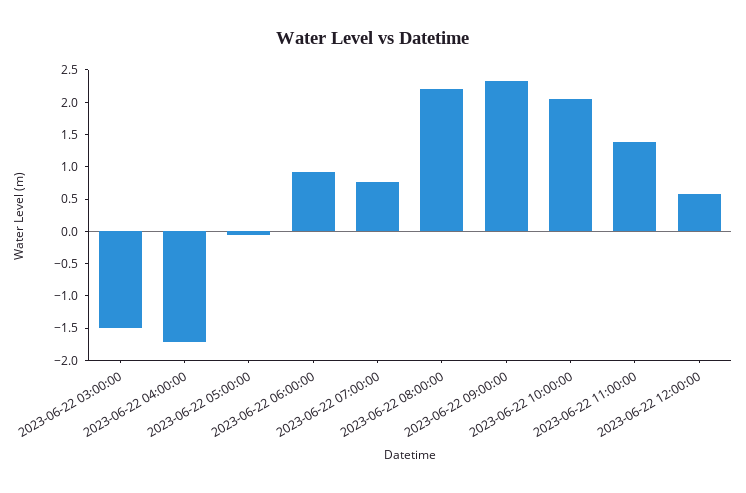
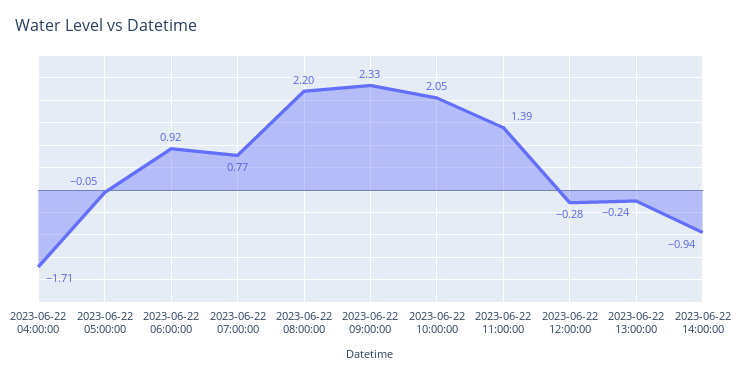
2023-06-22 03:00:00: -1.5 -> none
2023-06-22 12:00:00: 0.5 -> -0.28
2023-06-22 13:00:00: none -> -0.24
2023-06-22 14:00:00: none -> -0.94

